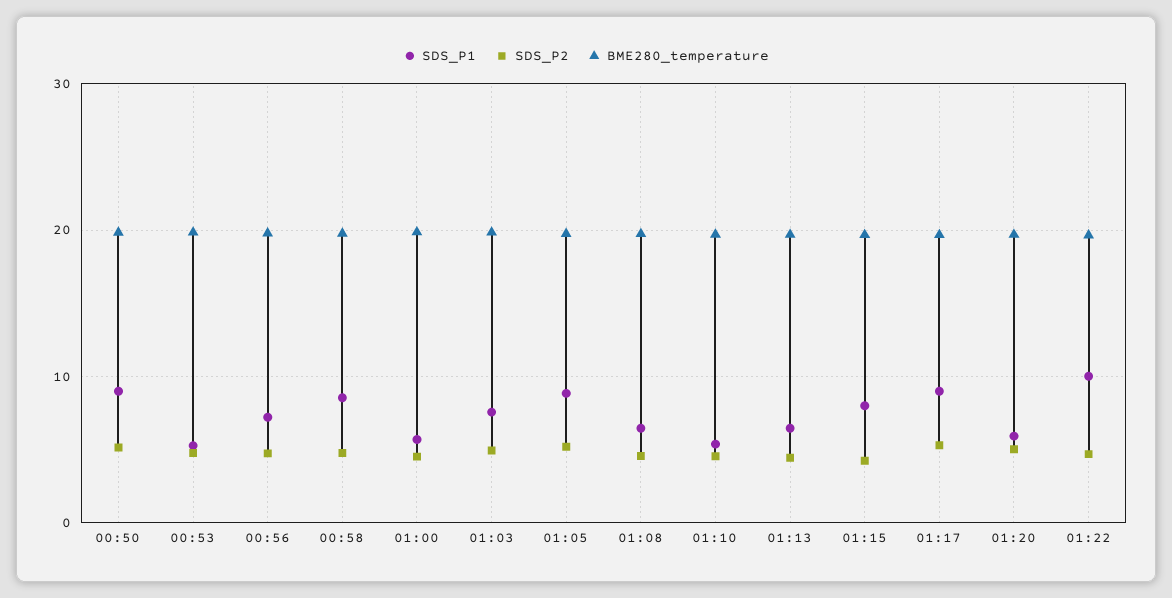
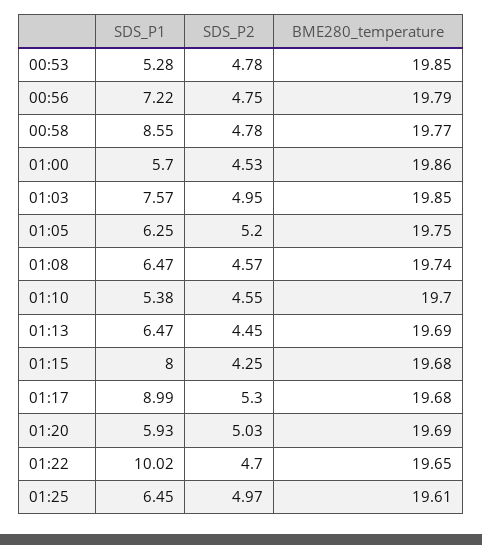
SDS_P1, 00:50: 9 -> none
SDS_P2, 00:50: 5 -> none
BME280_temperature, 00:50: 20 -> none
SDS_P1, 01:05: 9 -> 6.25
SDS_P1, 01:25: none -> 6.45
SDS_P2, 01:25: none -> 4.97
BME280_temperature, 01:25: none -> 19.61

